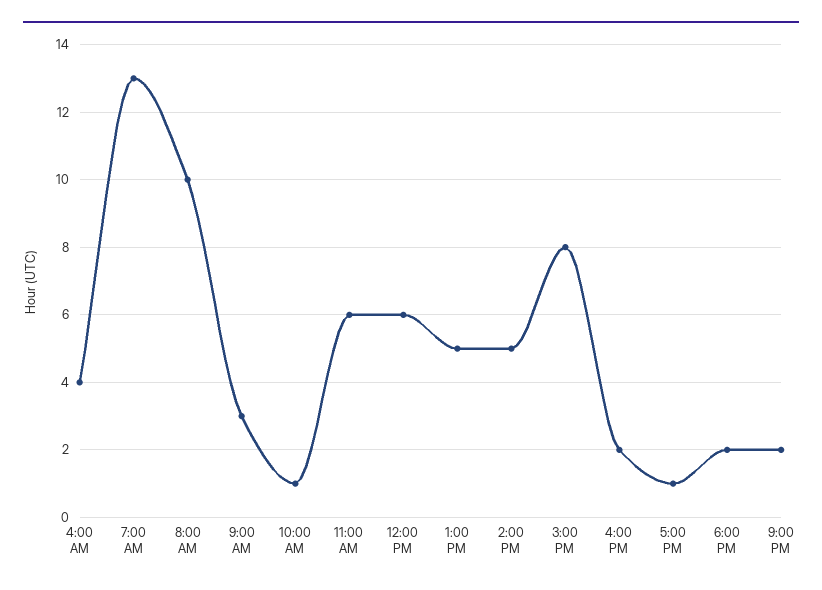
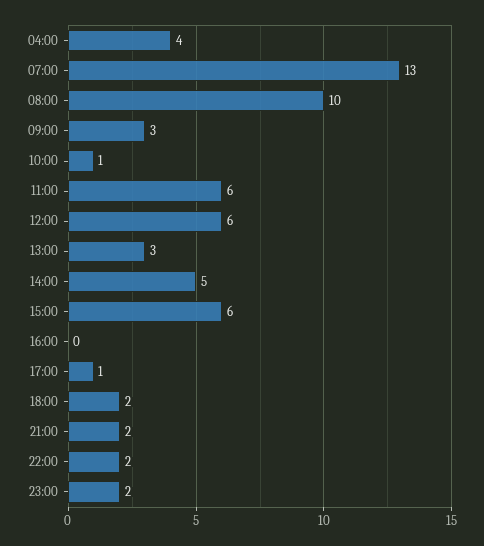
1:00 PM: 5 -> 3
3:00 PM: 8 -> 6
4:00 PM: 2 -> 0
22:00: none -> 2
23:00: none -> 2

